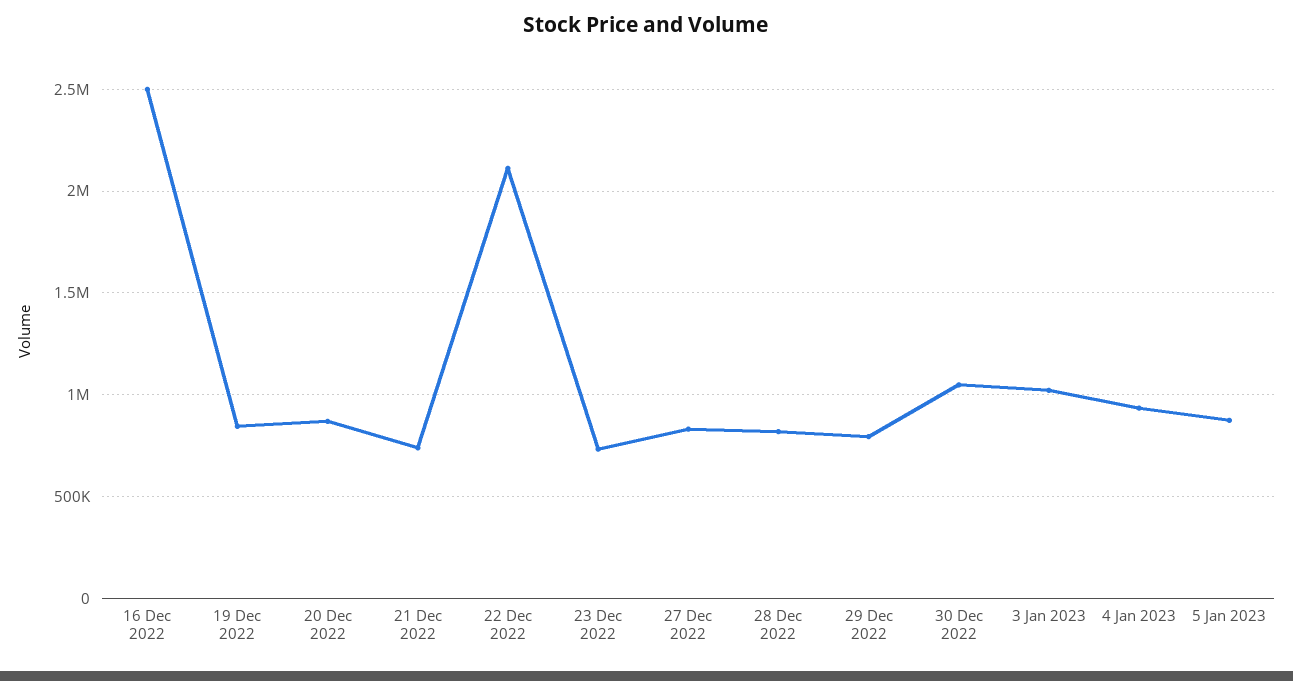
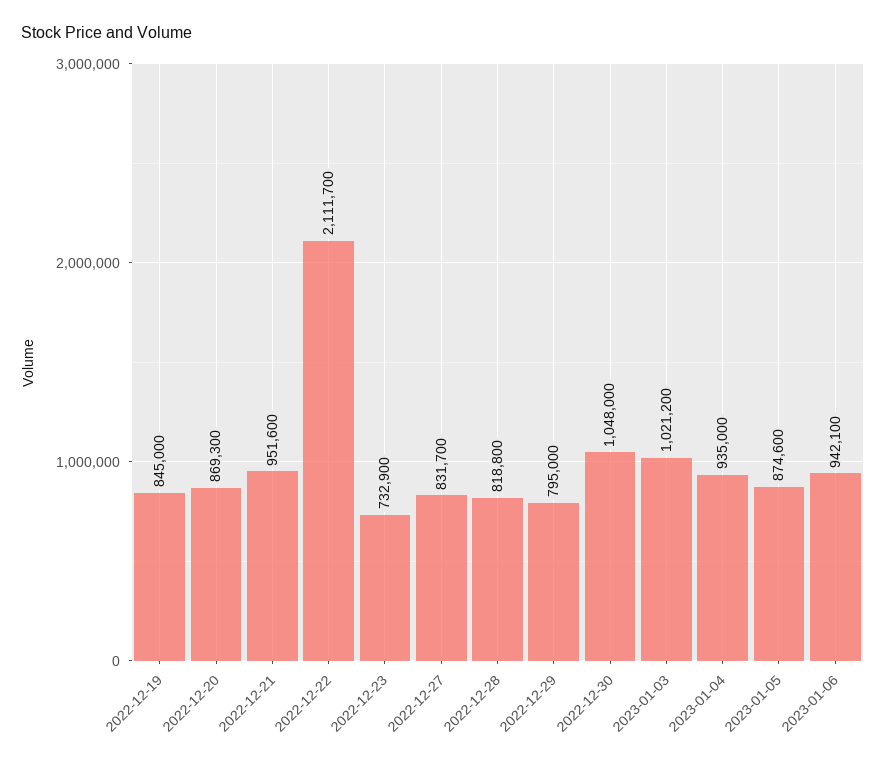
16 Dec 2022: 2500000 -> none
21 Dec 2022: 750000 -> 951600
2023-01-06: none -> 942100

